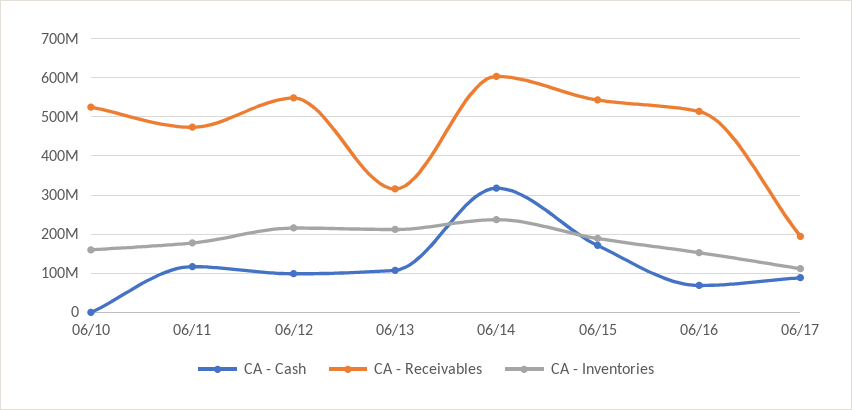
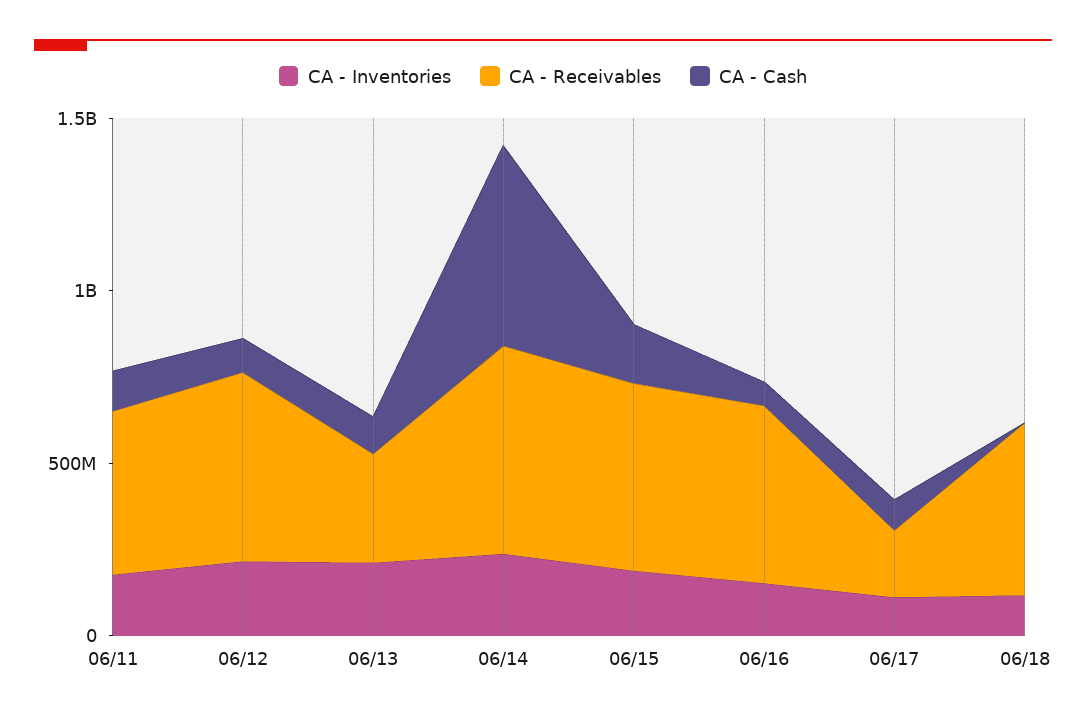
CA - Cash, 06/10: 0 -> none
CA - Receivables, 06/10: 520000000 -> none
CA - Inventories, 06/10: 160000000 -> none
CA - Cash, 06/14: 320000000 -> 600000000
CA - Inventories, 06/18: none -> 100000000
CA - Receivables, 06/18: none -> 500000000
CA - Cash, 06/18: none -> 0

